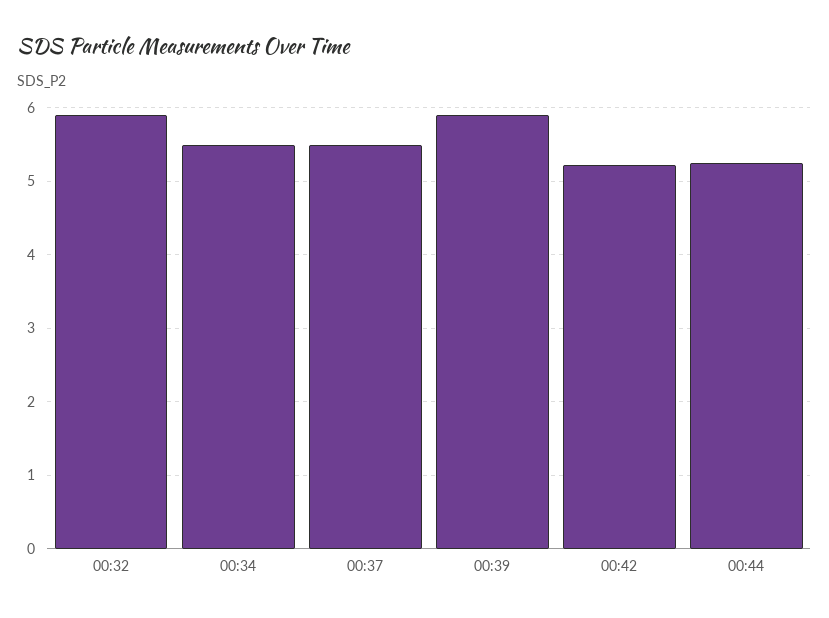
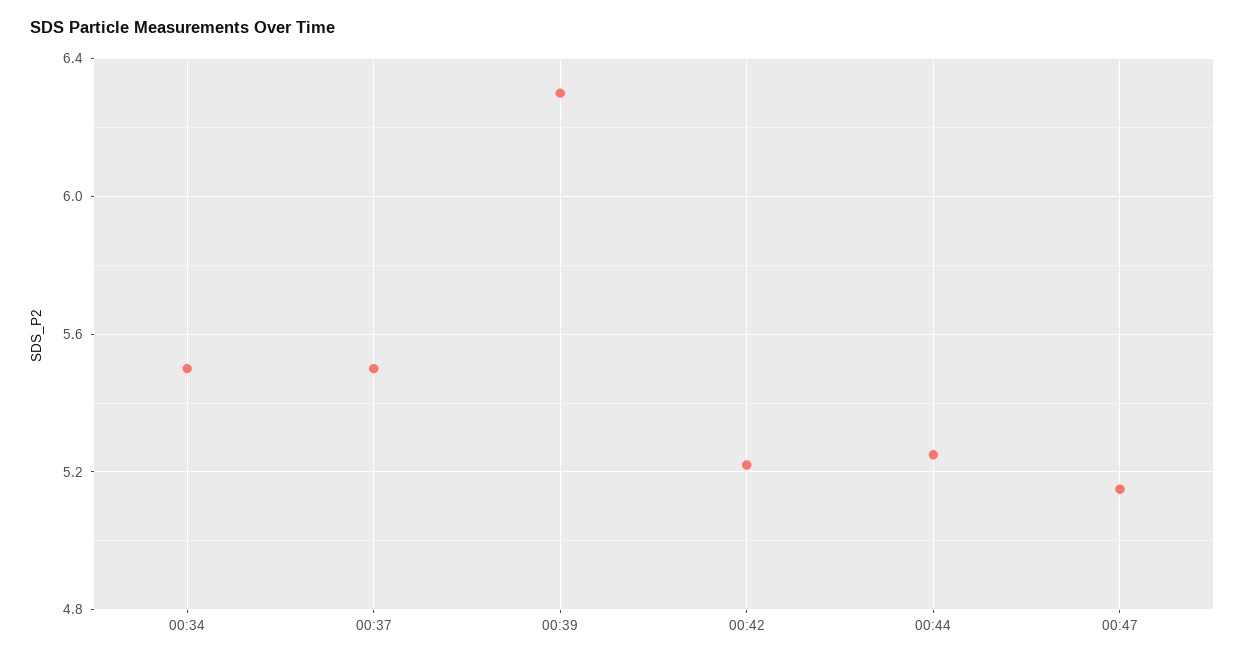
00:32: 5.9 -> none
00:39: 5.9 -> 6.3
00:47: none -> 5.15

